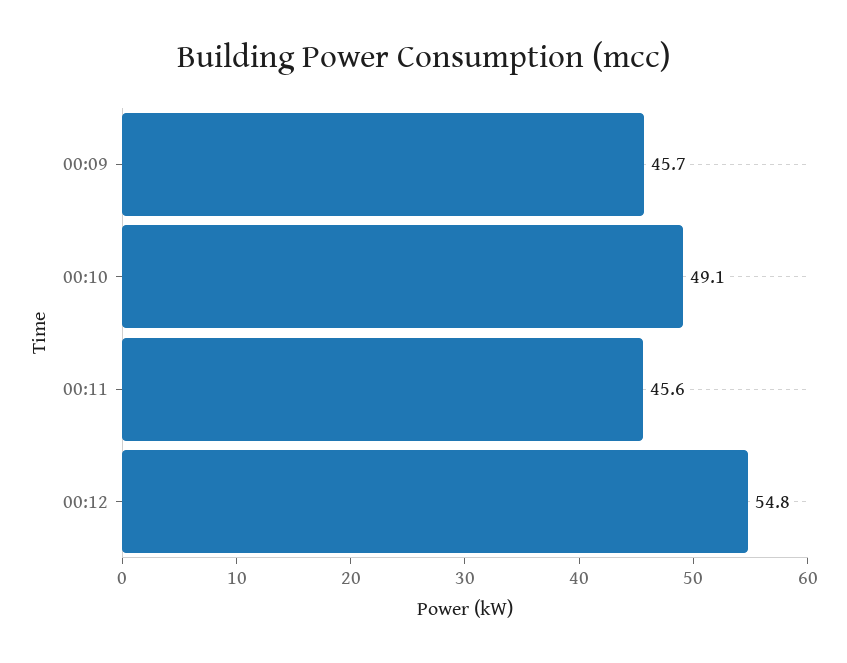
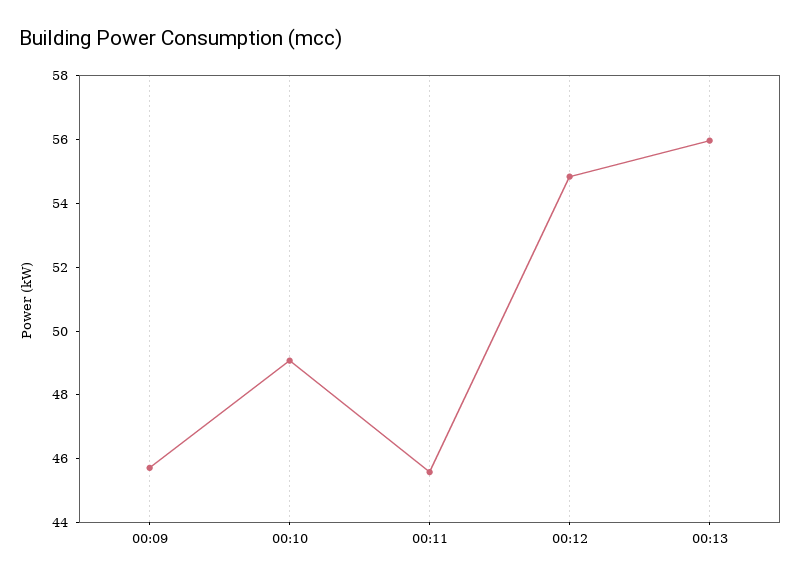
00:13: none -> 56

